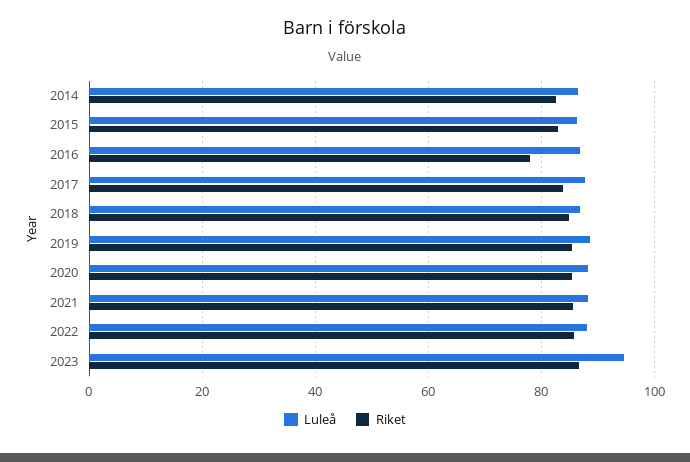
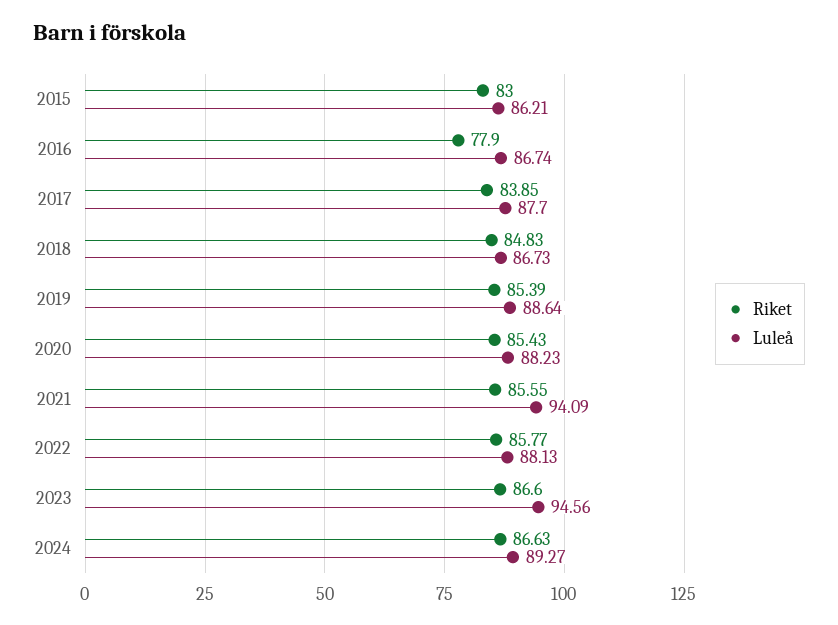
Luleå, 2014: 86 -> none
Riket, 2014: 82 -> none
Luleå, 2021: 88 -> 94.09
Riket, 2024: none -> 86.63
Luleå, 2024: none -> 89.27

